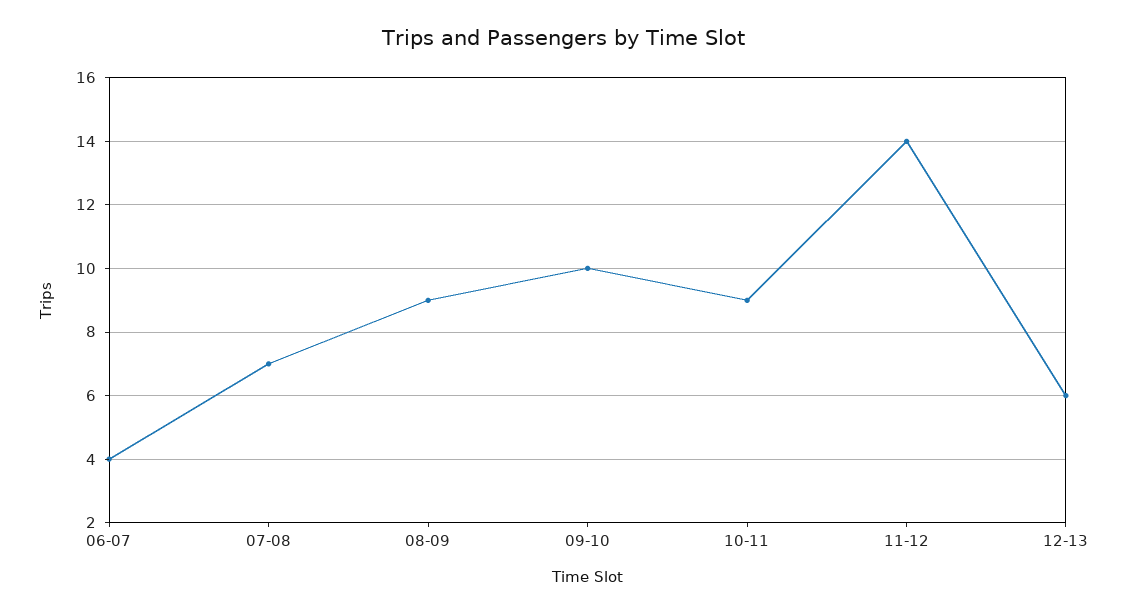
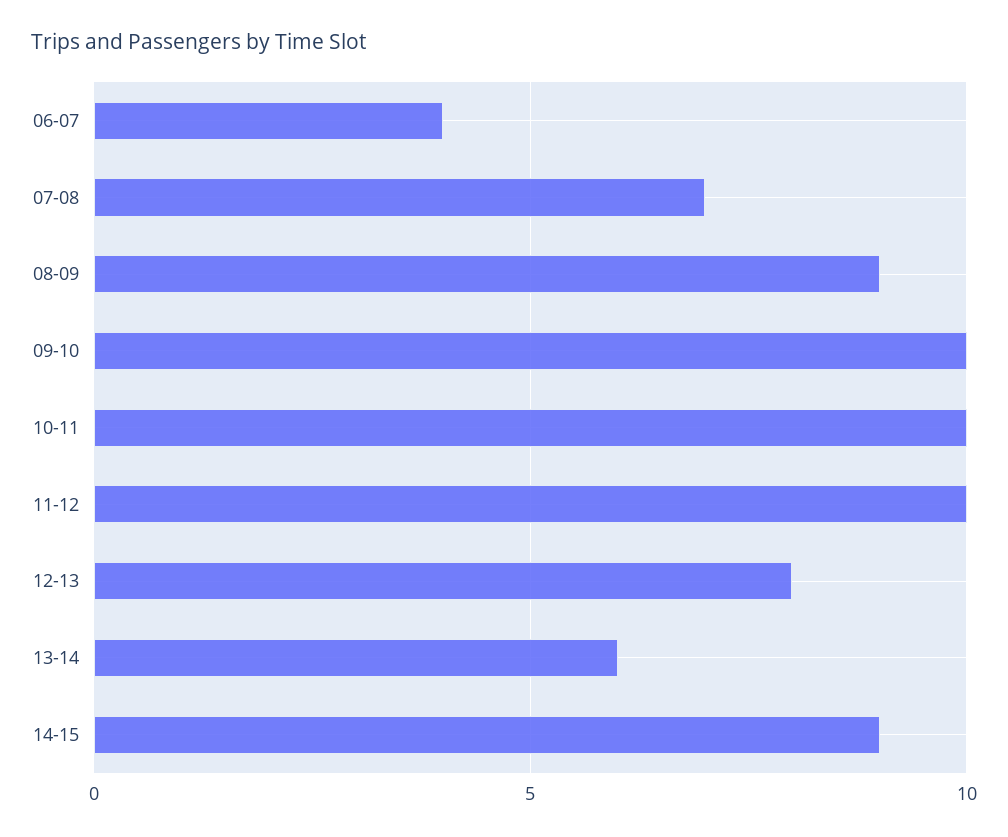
10-11: 9 -> 10
11-12: 14 -> 10
12-13: 6 -> 8
13-14: none -> 6
14-15: none -> 9

